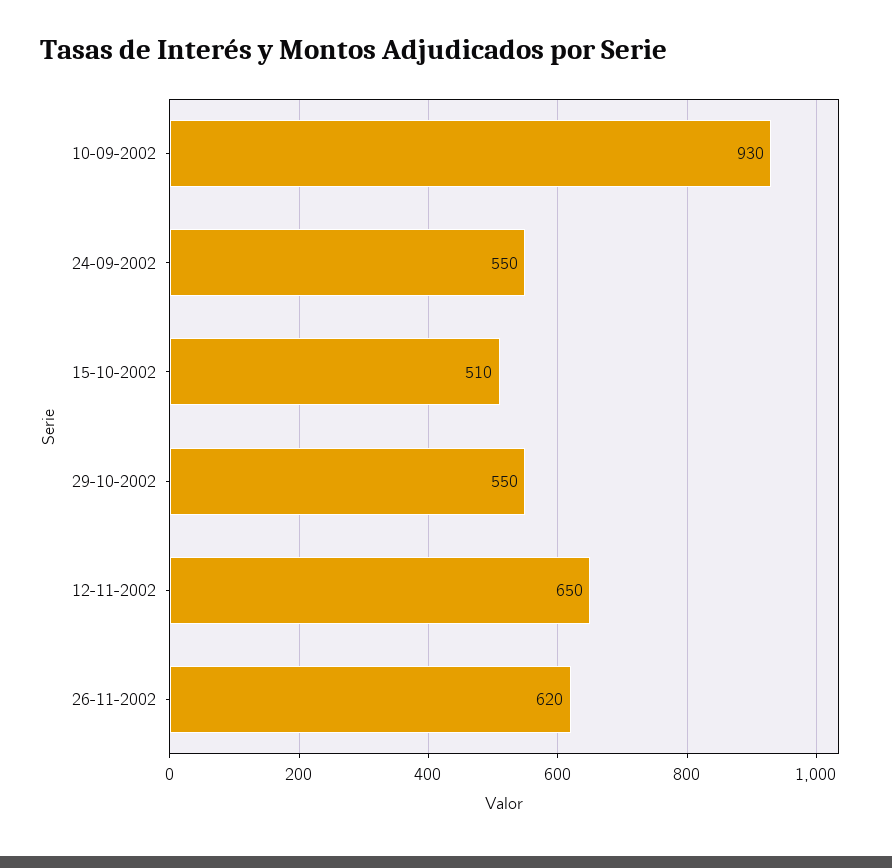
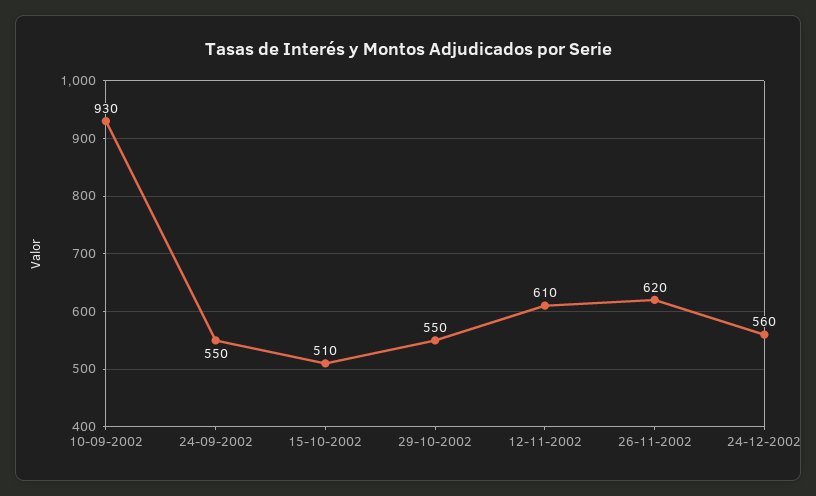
12-11-2002: 650 -> 610
24-12-2002: none -> 560

